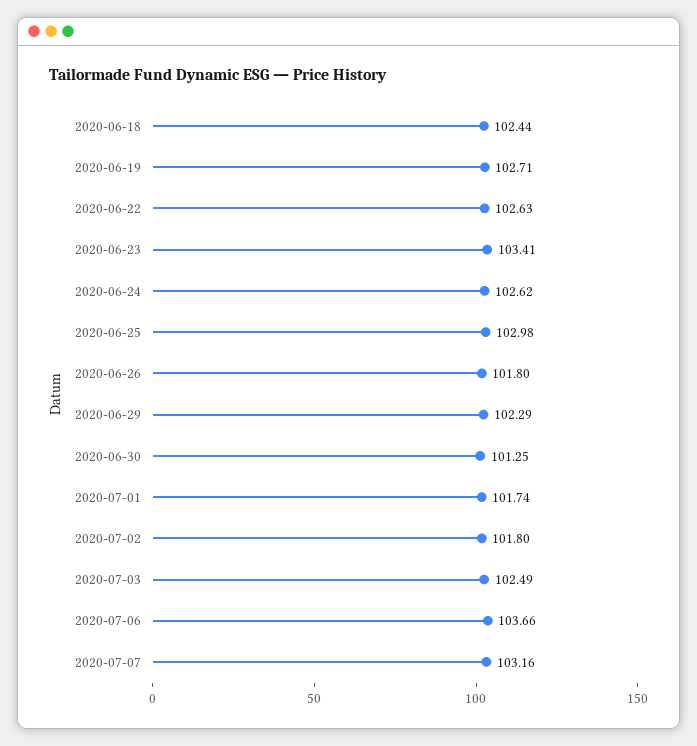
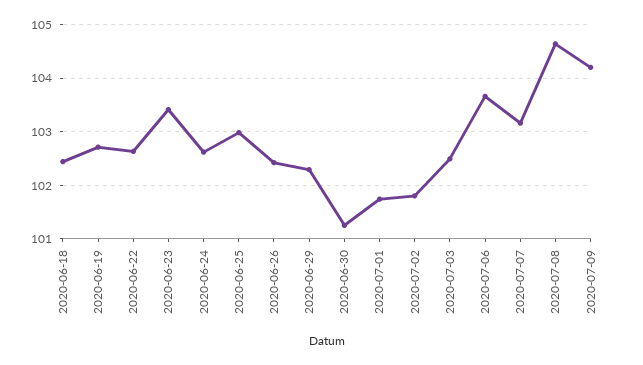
2020-06-26: 101.8 -> 102.4
2020-07-08: none -> 104.6
2020-07-09: none -> 104.2

